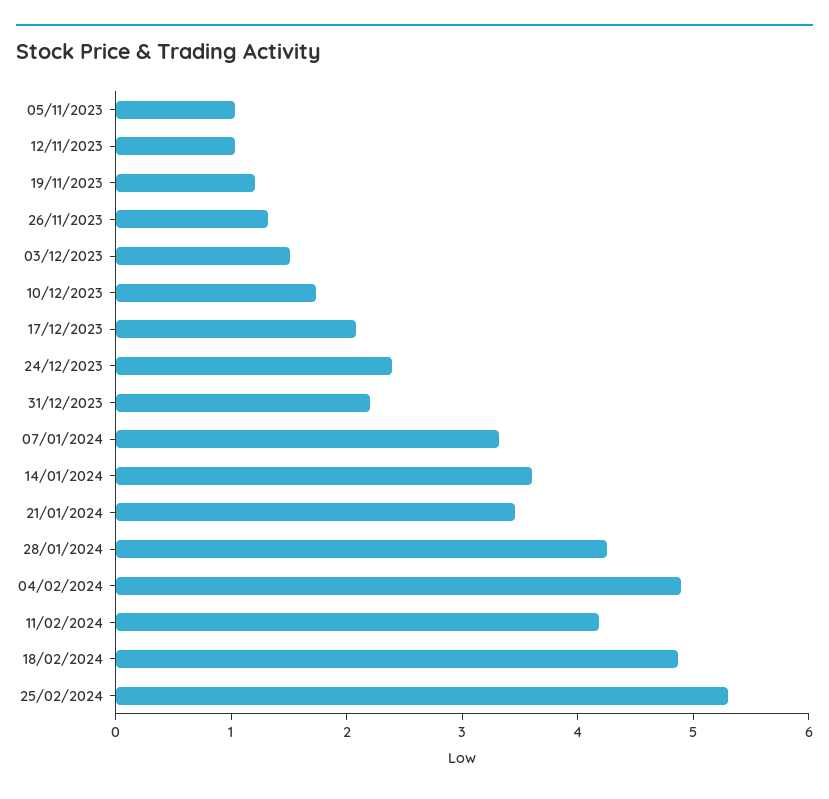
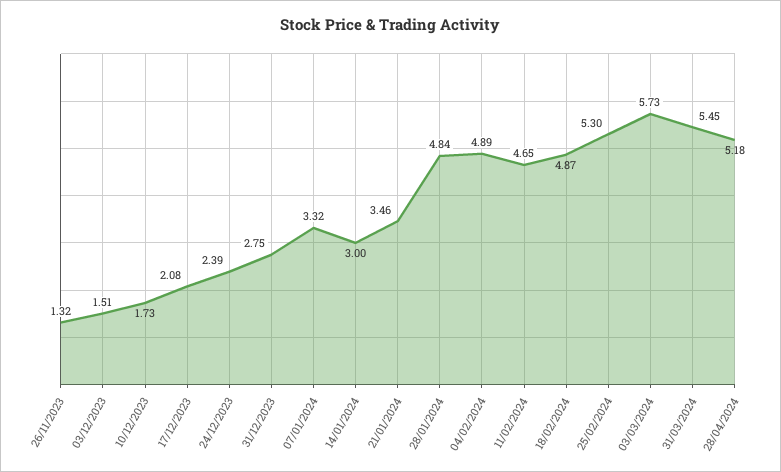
05/11/2023: 1 -> none
12/11/2023: 1 -> none
19/11/2023: 1.2 -> none
31/12/2023: 2.2 -> 2.75
14/01/2024: 3.6 -> 3
28/01/2024: 4.2 -> 4.84
11/02/2024: 4.2 -> 4.65
03/03/2024: none -> 5.73
31/03/2024: none -> 5.45
28/04/2024: none -> 5.18

